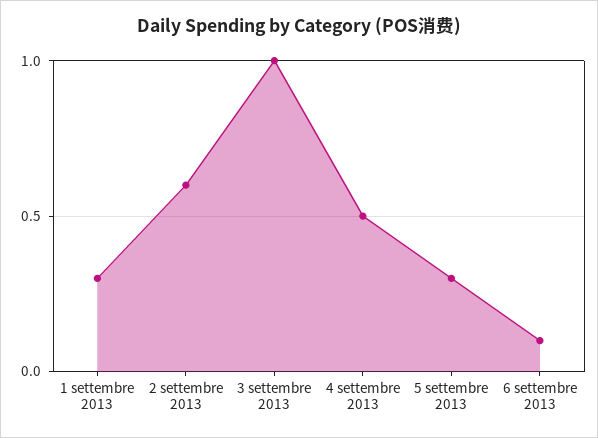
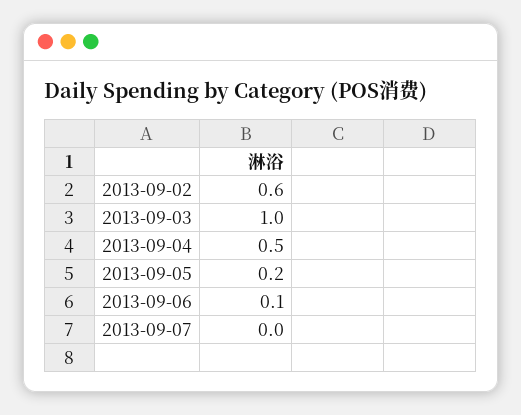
1 settembre 2013: 0.3 -> none
5 settembre 2013: 0.3 -> 0.2
2013-09-07: none -> 0

